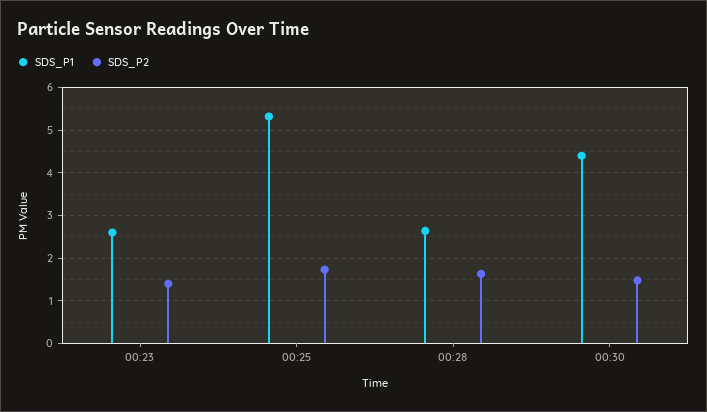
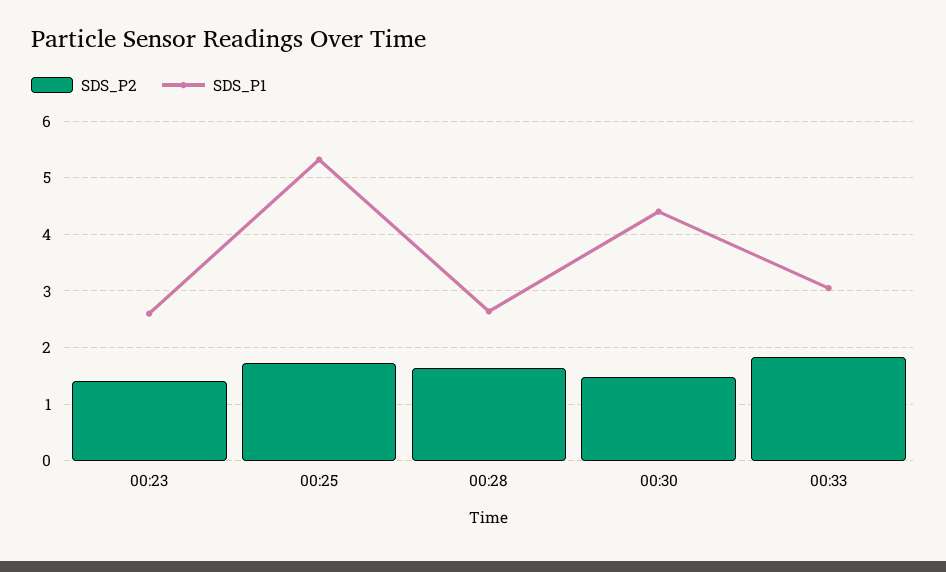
SDS_P2, 00:33: none -> 1.8
SDS_P1, 00:33: none -> 3

